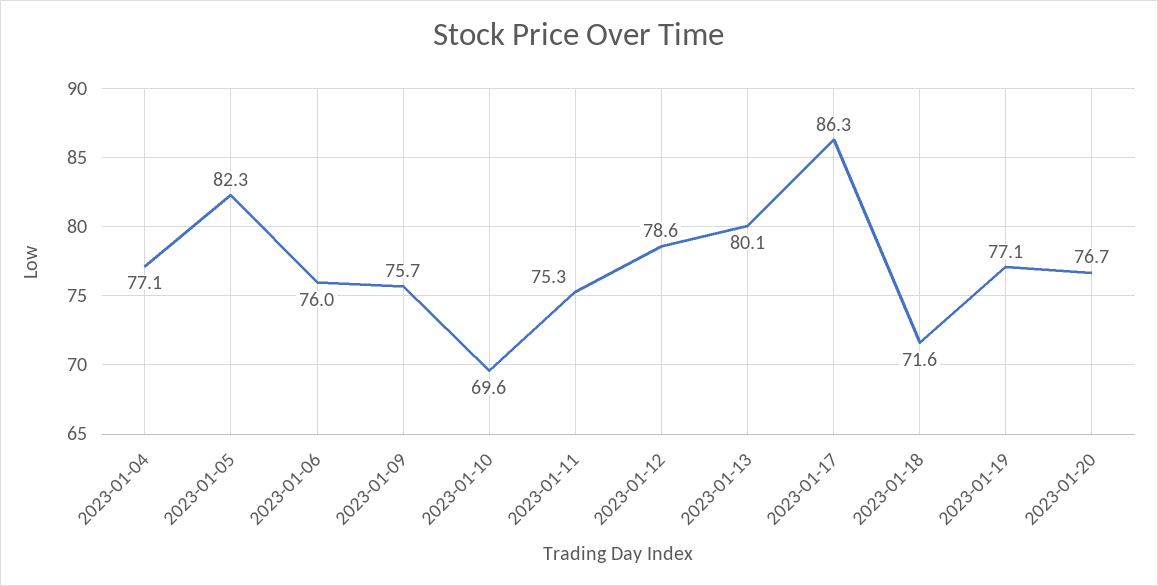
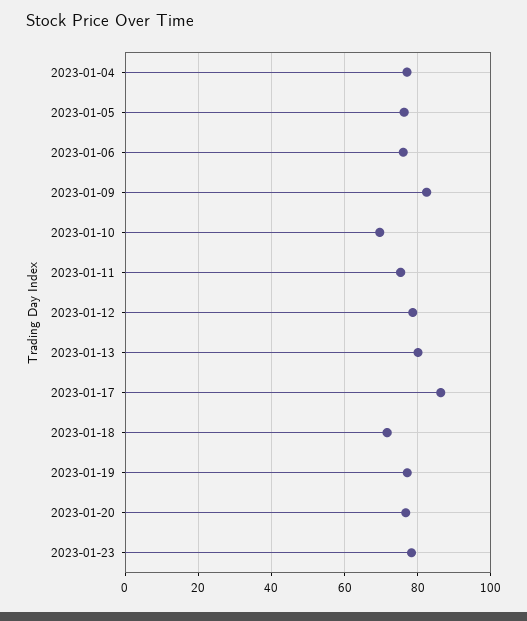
2023-01-05: 82.3 -> 76
2023-01-09: 75.7 -> 82
2023-01-23: none -> 78

